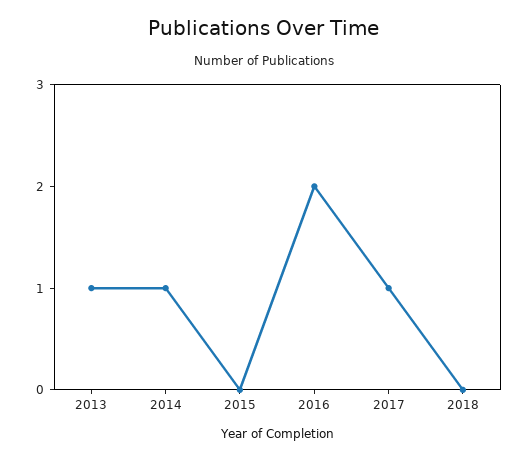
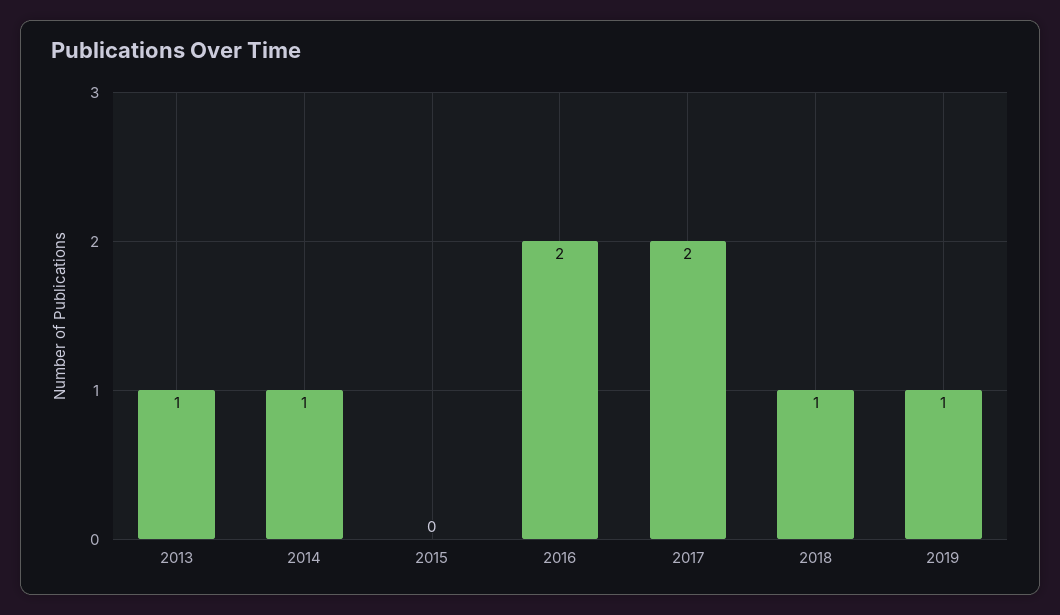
2017: 1 -> 2
2018: 0 -> 1
2019: none -> 1

